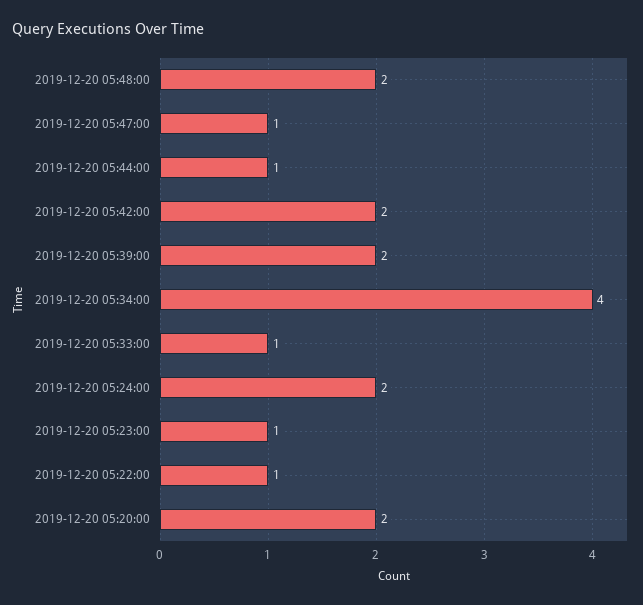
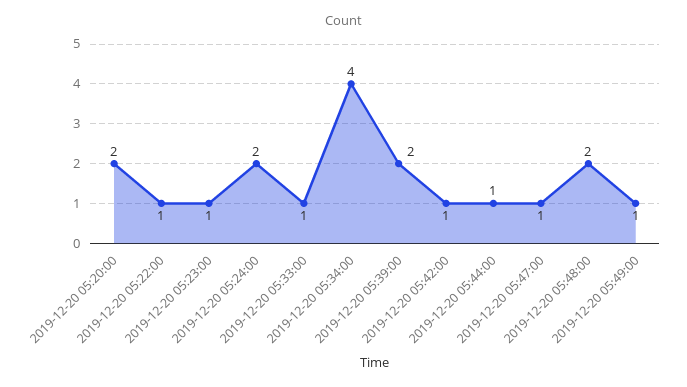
2019-12-20 05:42:00: 2 -> 1
2019-12-20 05:49:00: none -> 1

